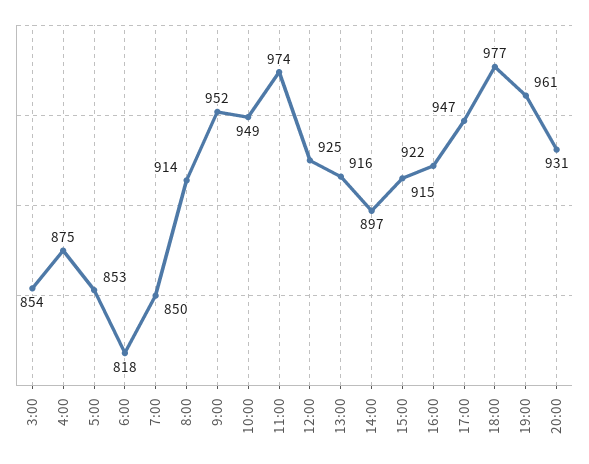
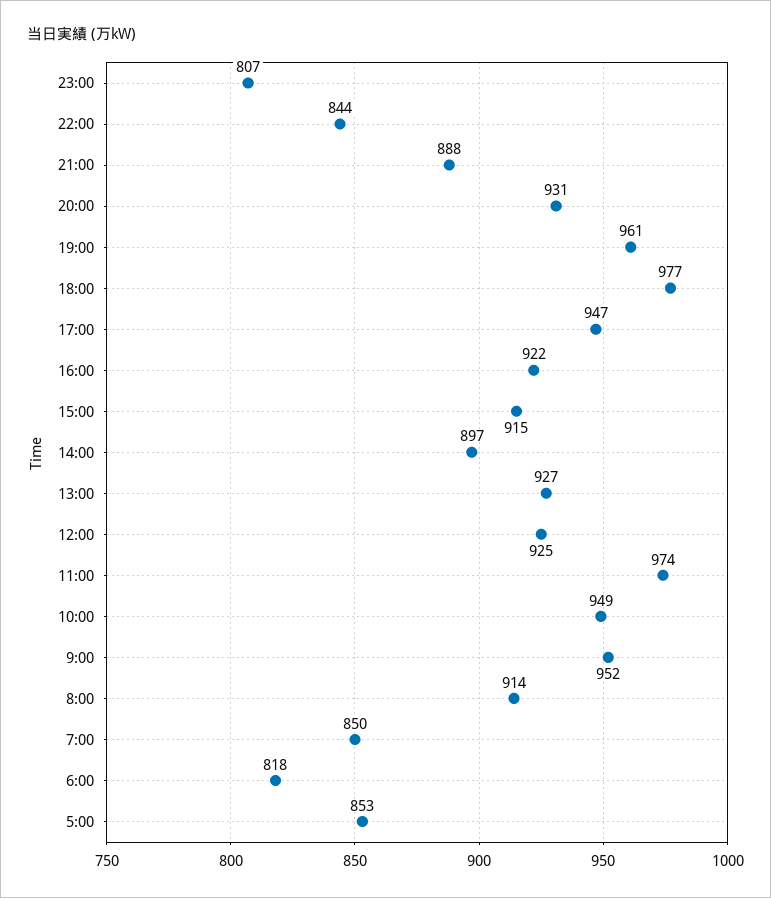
3:00: 854 -> none
4:00: 875 -> none
13:00: 916 -> 927
23:00: none -> 807
22:00: none -> 844
21:00: none -> 888

